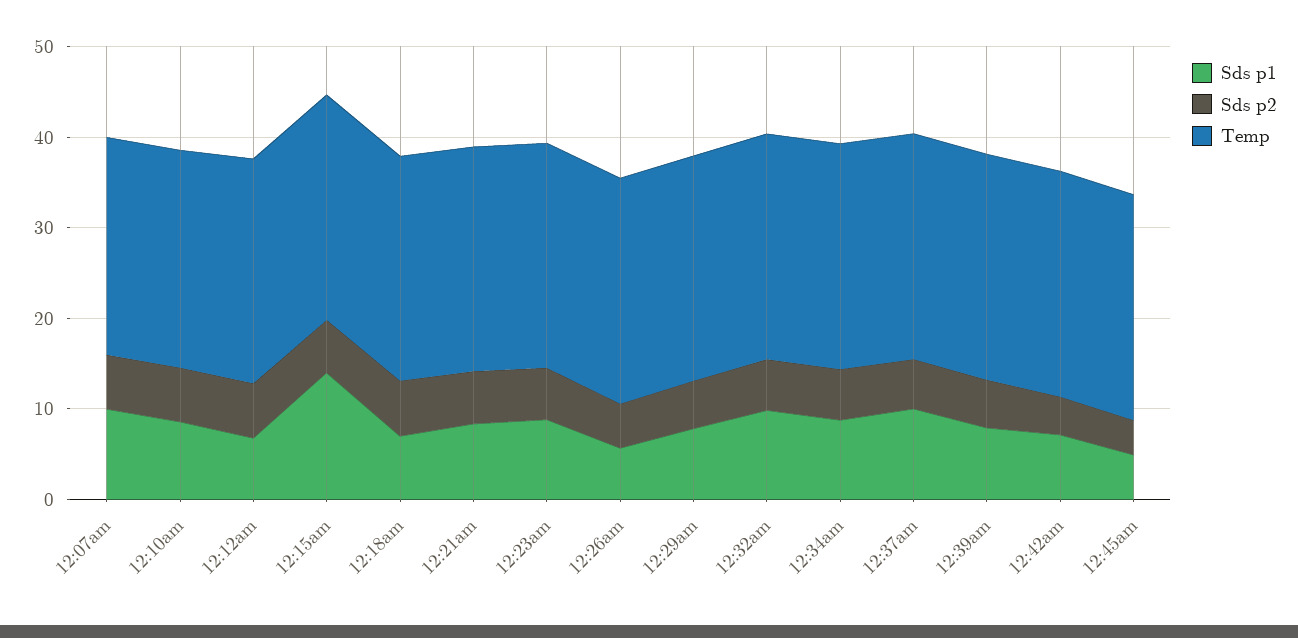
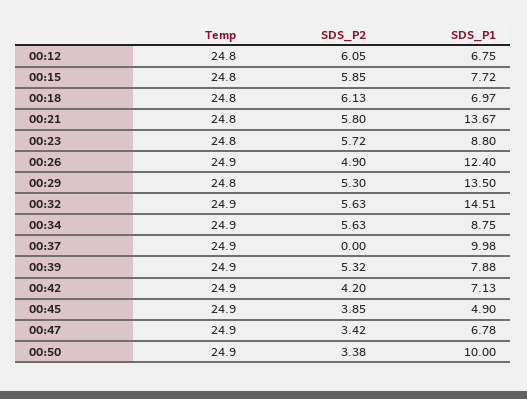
Sds p1, 12:07am: 10 -> none
Sds p2, 12:07am: 6 -> none
Temp, 12:07am: 24 -> none
Sds p1, 12:10am: 8 -> none
Sds p2, 12:10am: 6 -> none
Temp, 12:10am: 24 -> none
Sds p1, 12:15am: 14 -> 7.72
Sds p1, 12:21am: 8 -> 13.67
Sds p1, 12:26am: 6 -> 12.4
Sds p1, 12:29am: 8 -> 13.5
Sds p1, 12:32am: 10 -> 14.51
Sds p2, 12:37am: 6 -> 0
Temp, 00:47: none -> 24.9
Sds p2, 00:47: none -> 3.42
Sds p1, 00:47: none -> 6.78
Temp, 00:50: none -> 24.9
Sds p2, 00:50: none -> 3.38
Sds p1, 00:50: none -> 10

